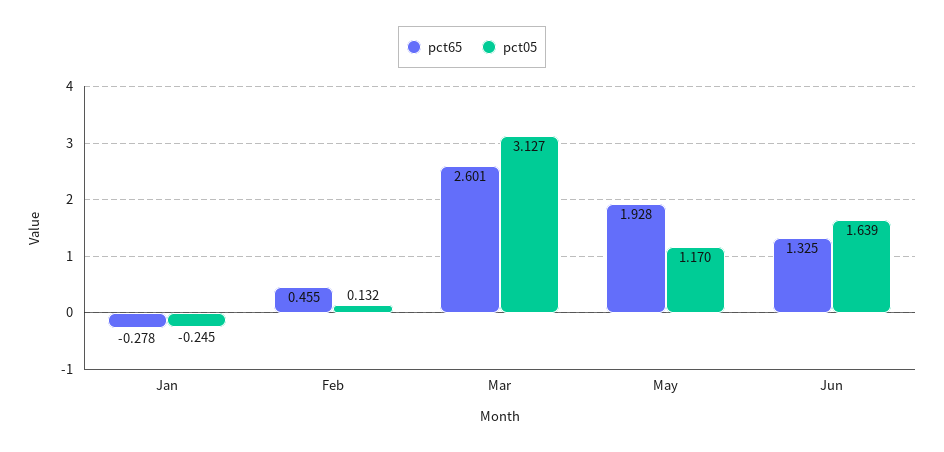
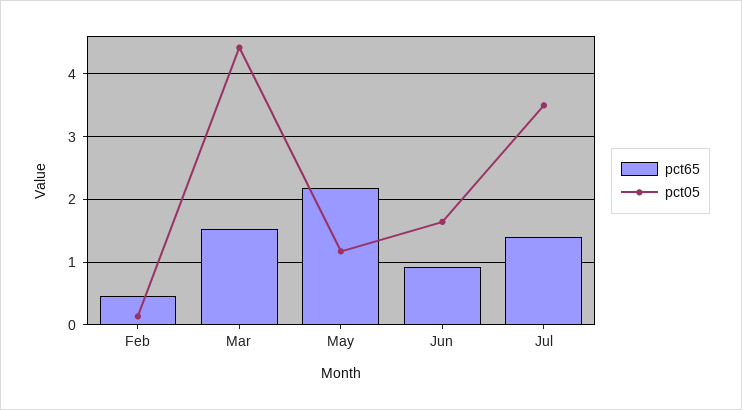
pct65, Jan: -0.278 -> none
pct05, Jan: -0.245 -> none
pct65, Mar: 2.601 -> 1.5
pct05, Mar: 3.127 -> 4.4
pct65, May: 1.928 -> 2.2
pct65, Jun: 1.325 -> 0.9
pct65, Jul: none -> 1.4
pct05, Jul: none -> 3.5

